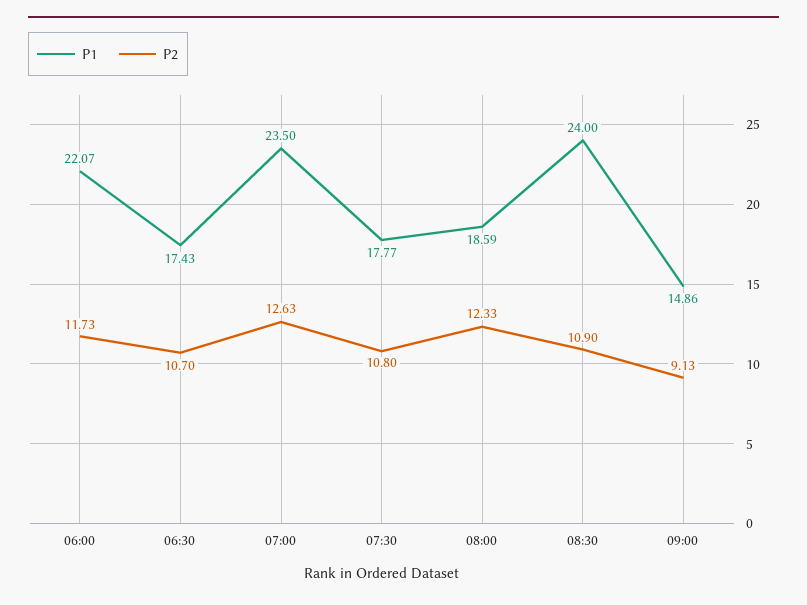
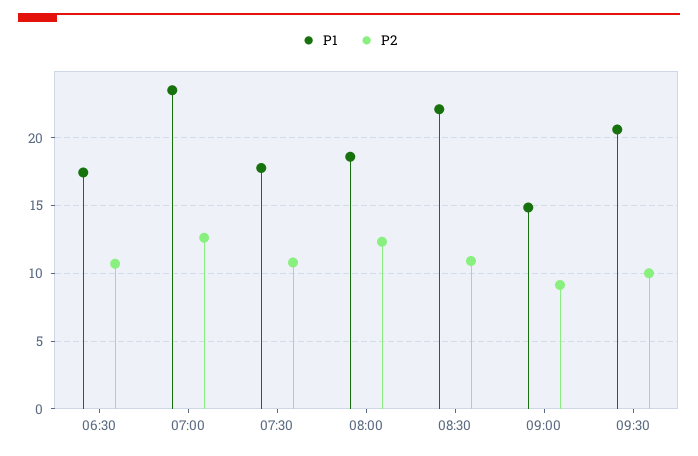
P1, 06:00: 22.07 -> none
P2, 06:00: 11.73 -> none
P1, 08:30: 24 -> 22
P1, 09:30: none -> 20.5
P2, 09:30: none -> 10

